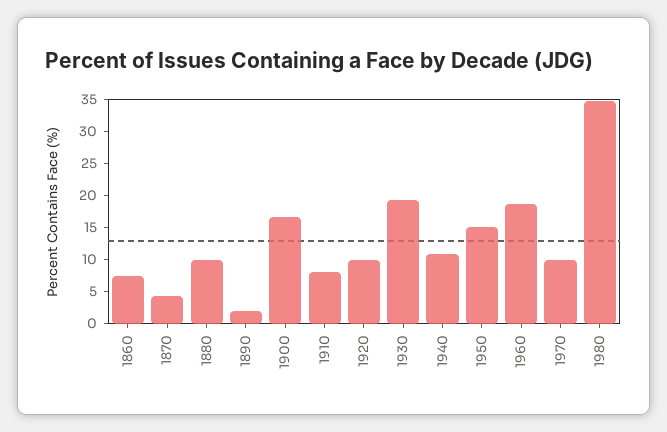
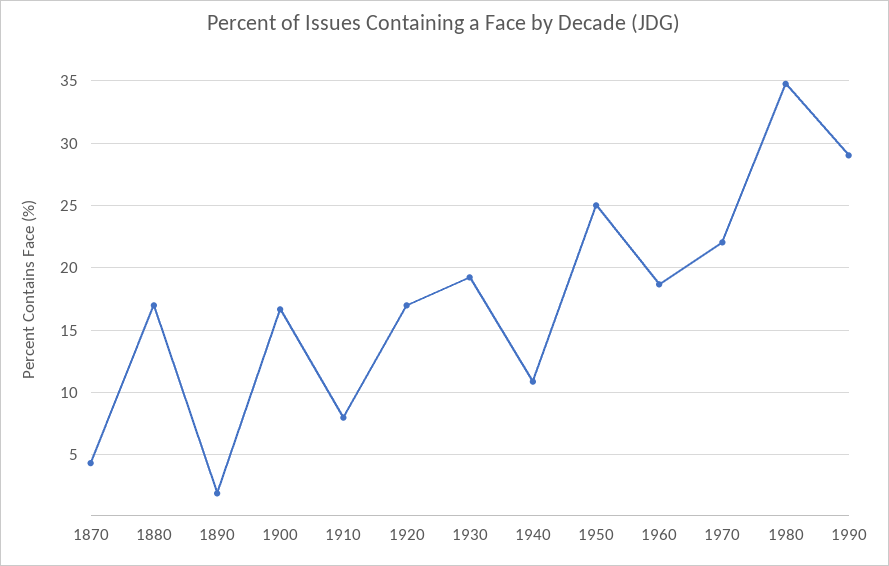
1860: 7.5 -> none
1880: 10 -> 17
1920: 10 -> 17
1950: 15 -> 25
1970: 10 -> 22
1990: none -> 29

